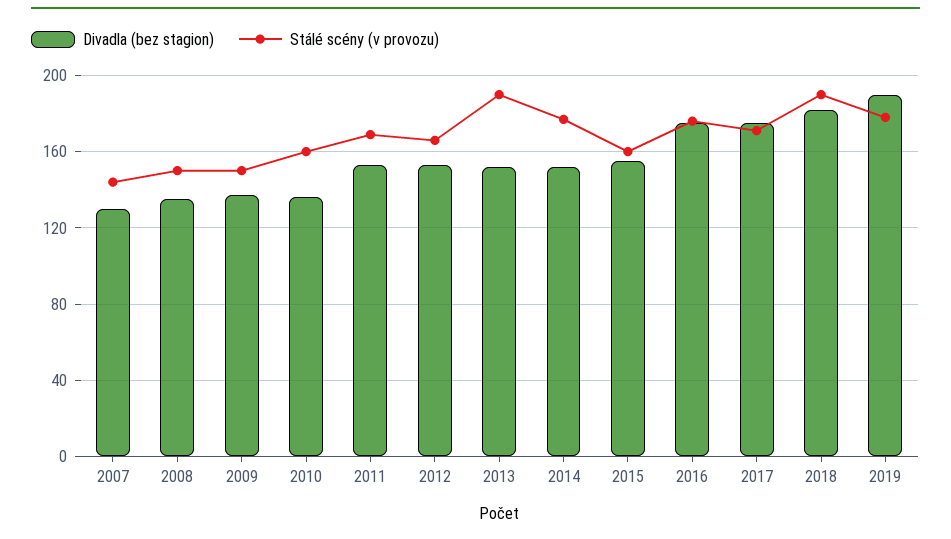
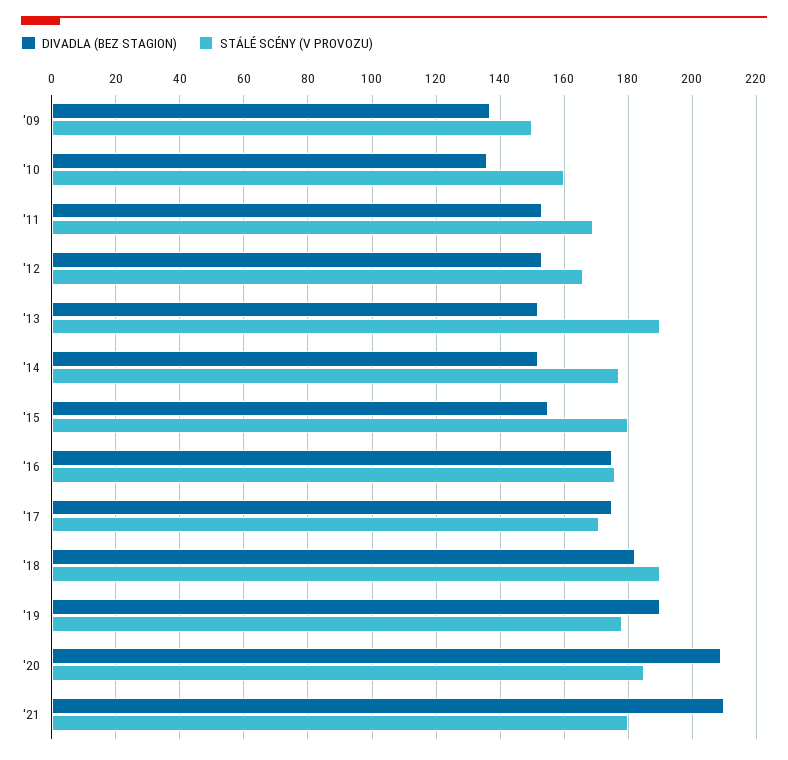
Divadla (bez stagion), 2007: 130 -> none
Stálé scény (v provozu), 2007: 145 -> none
Divadla (bez stagion), 2008: 135 -> none
Stálé scény (v provozu), 2008: 150 -> none
Stálé scény (v provozu), 2015: 160 -> 180
Divadla (bez stagion), '20: none -> 210
Stálé scény (v provozu), '20: none -> 185
Divadla (bez stagion), '21: none -> 210
Stálé scény (v provozu), '21: none -> 180

